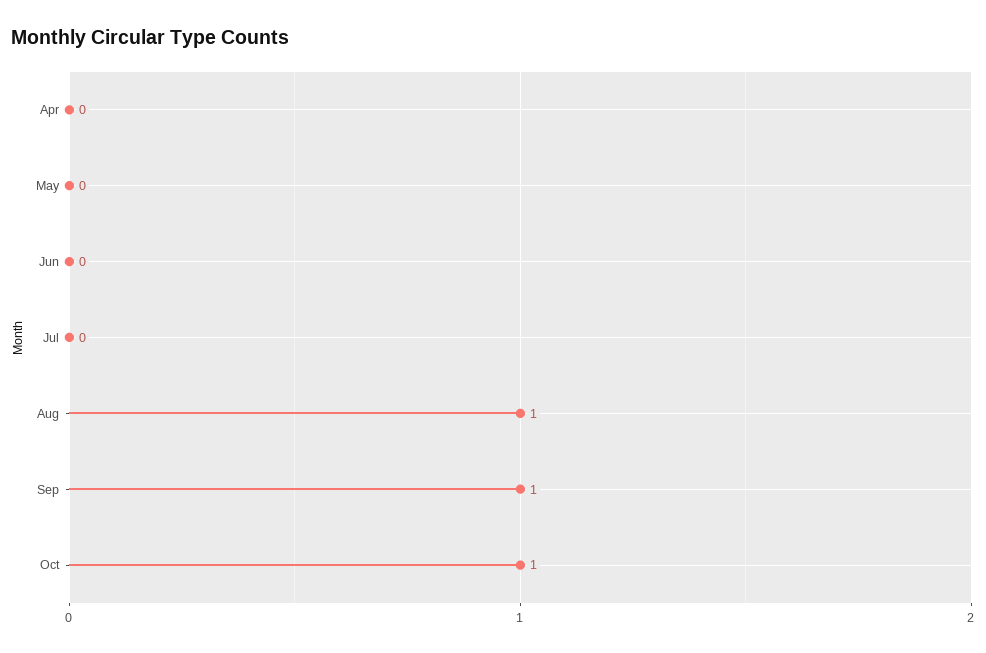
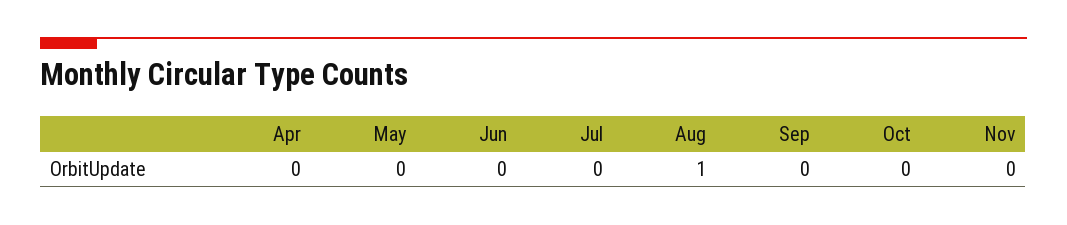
Sep: 1 -> 0
Oct: 1 -> 0
Nov: none -> 0

